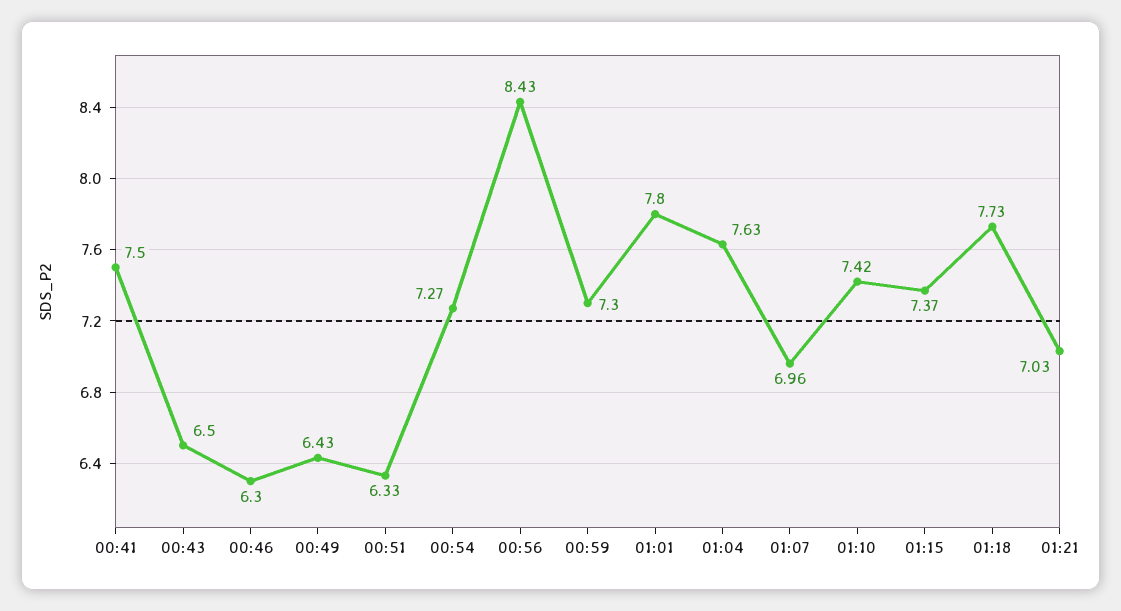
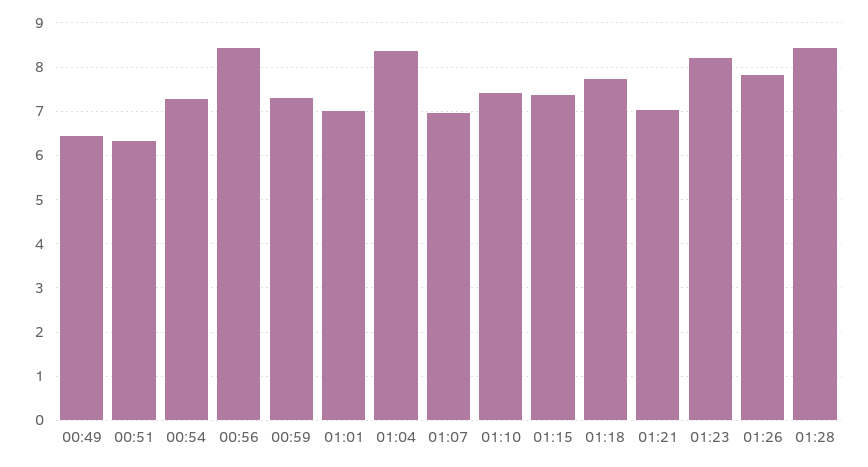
00:41: 7.5 -> none
00:43: 6.5 -> none
00:46: 6.3 -> none
01:01: 7.8 -> 7
01:04: 7.63 -> 8.4
01:23: none -> 8.2
01:26: none -> 7.8
01:28: none -> 8.4

